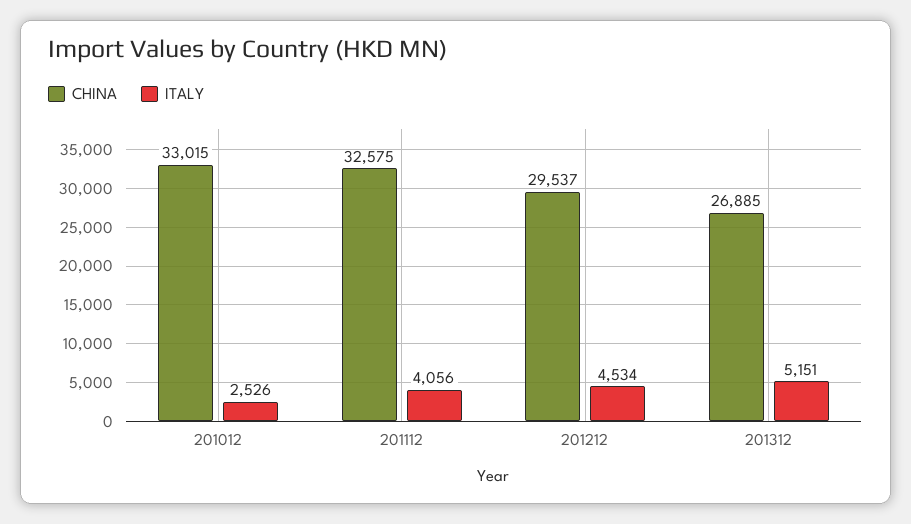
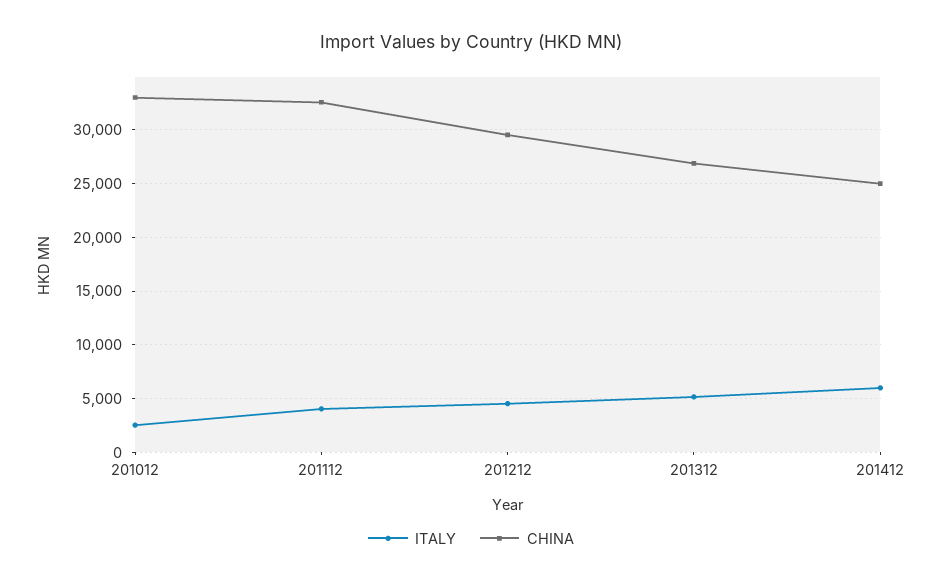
ITALY, 201412: none -> 6000
CHINA, 201412: none -> 25000

